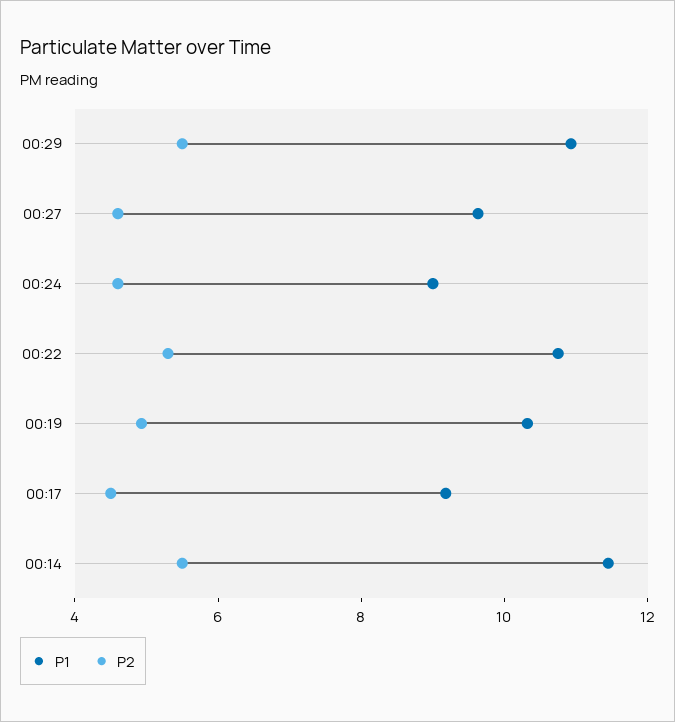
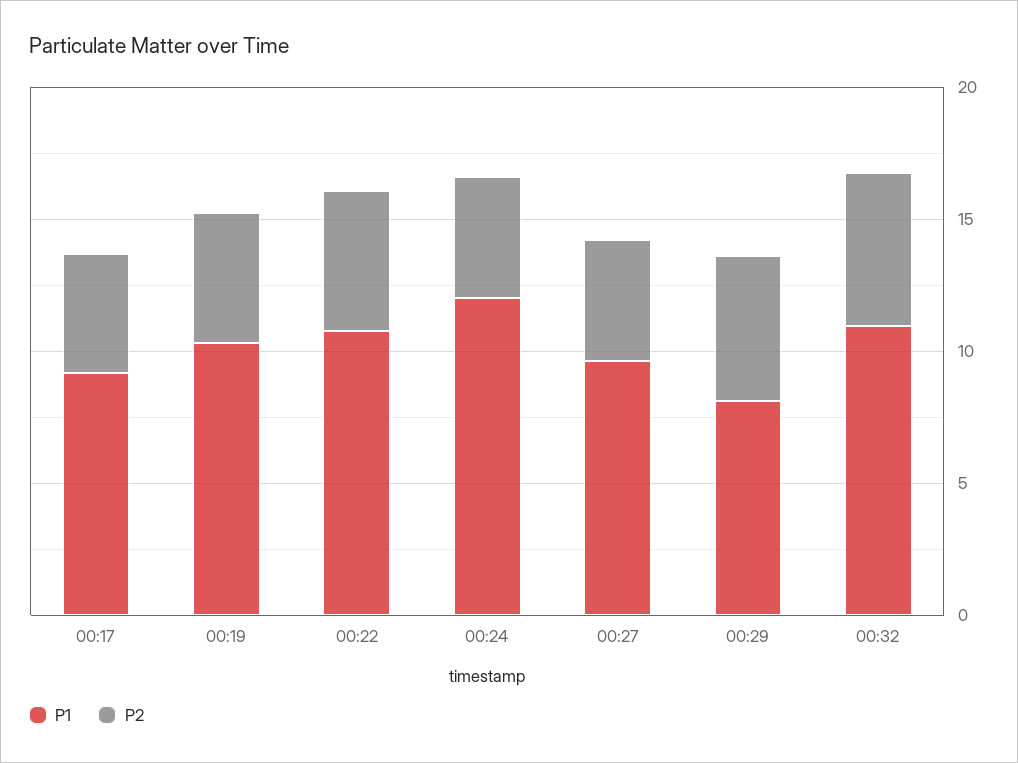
P1, 00:29: 11 -> 8
P1, 00:24: 9 -> 12
P1, 00:14: 11.5 -> none
P2, 00:14: 5.5 -> none
P1, 00:32: none -> 11
P2, 00:32: none -> 6

